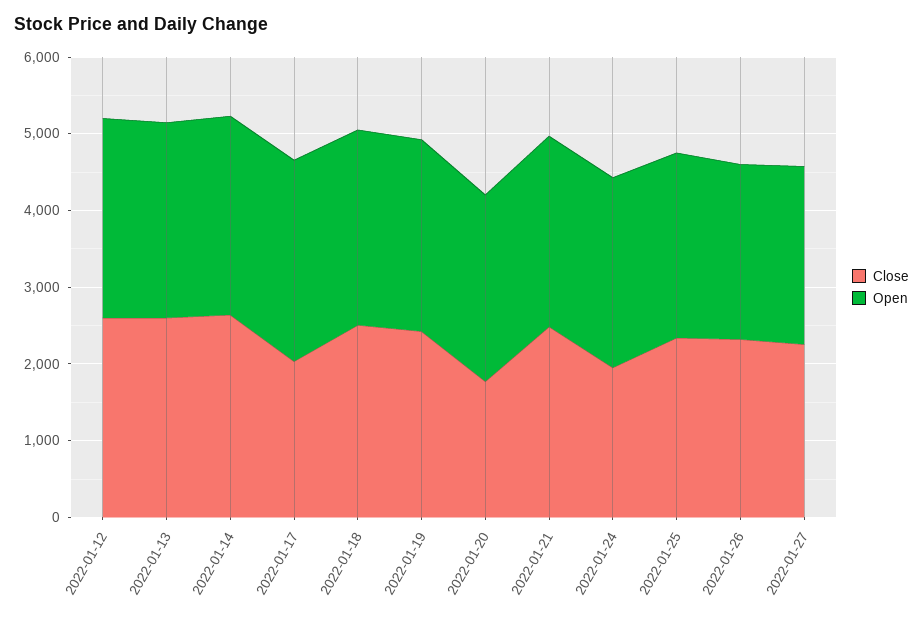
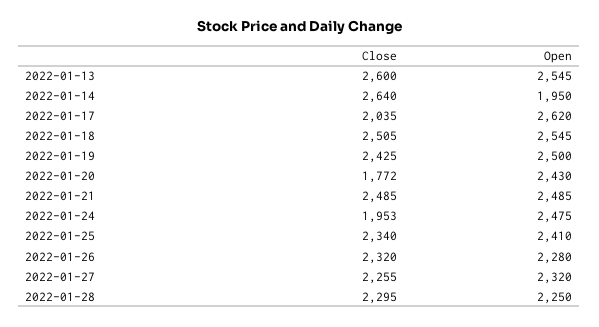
Close, 2022-01-12: 2600 -> none
Open, 2022-01-12: 2600 -> none
Open, 2022-01-14: 2600 -> 1950
Close, 2022-01-28: none -> 2295
Open, 2022-01-28: none -> 2250

